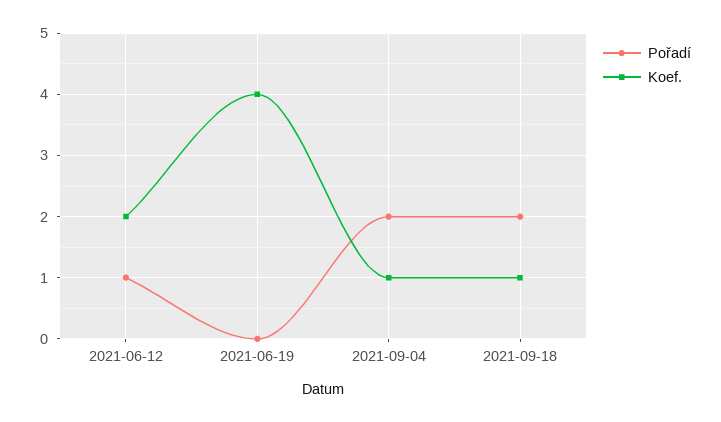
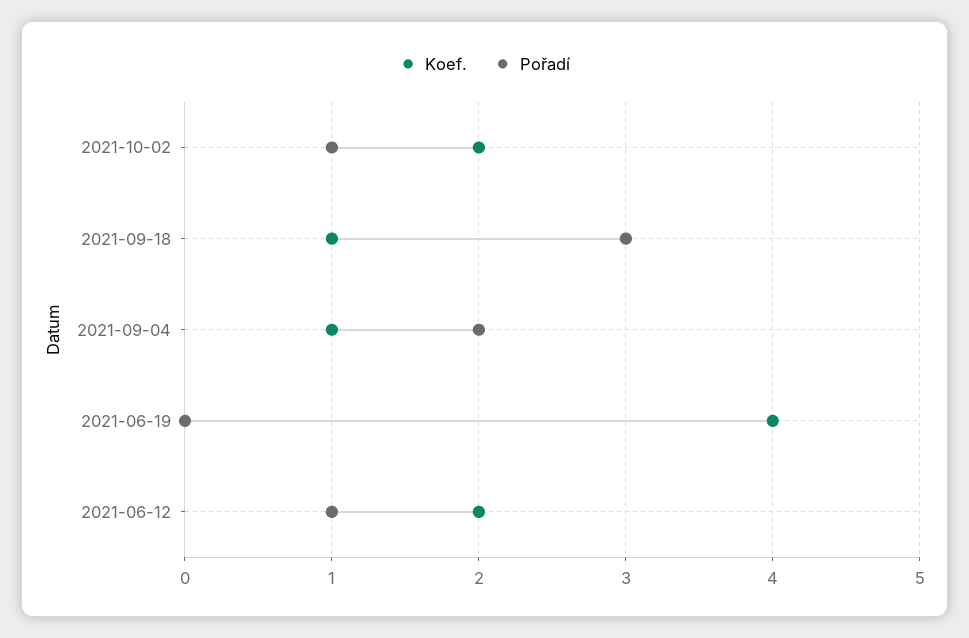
Pořadí, 2021-09-18: 2 -> 3
Koef., 2021-10-02: none -> 2
Pořadí, 2021-10-02: none -> 1

